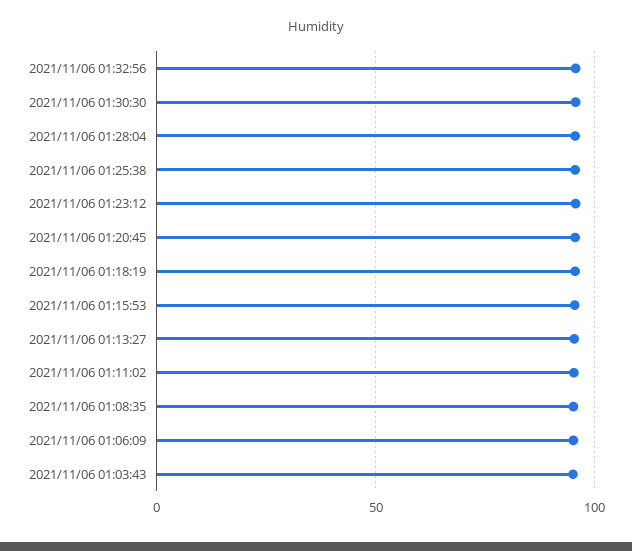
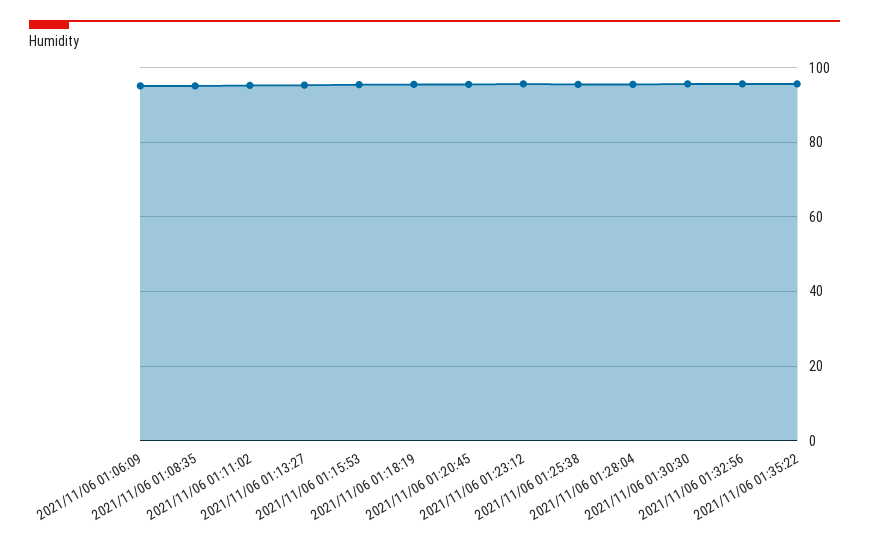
2021/11/06 01:03:43: 95 -> none
2021/11/06 01:35:22: none -> 96

